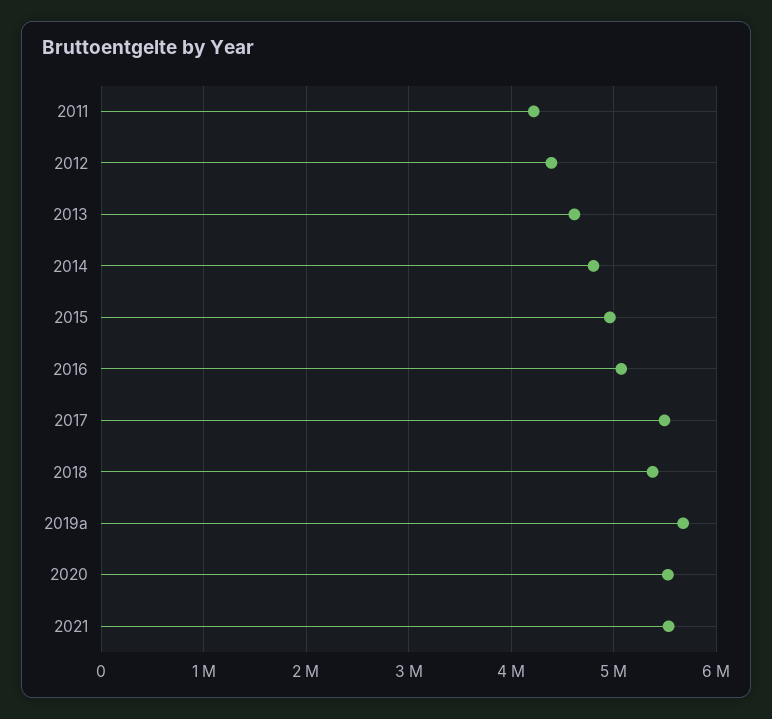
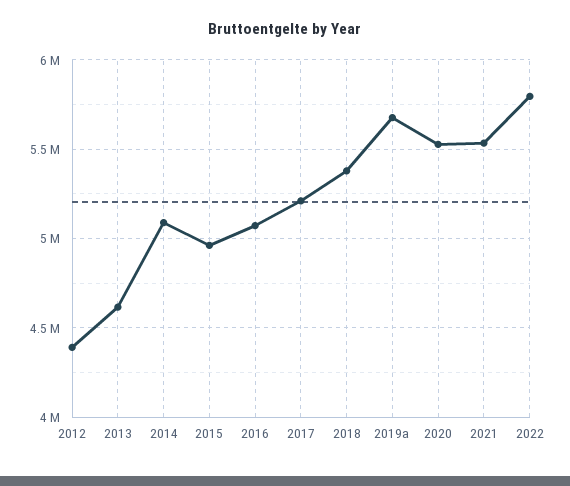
2011: 4200000 -> none
2014: 4800000 -> 5100000
2017: 5500000 -> 5200000
2022: none -> 5800000

